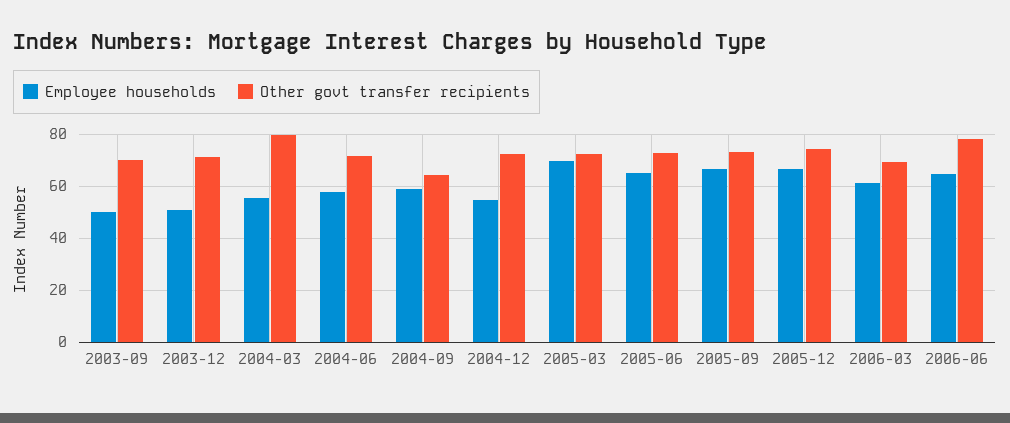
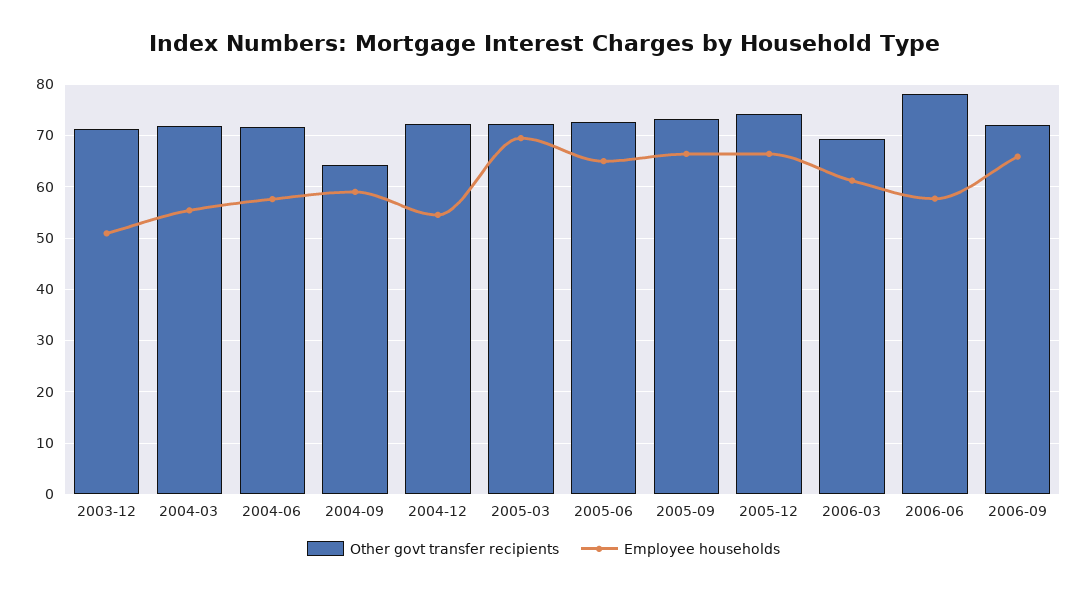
Employee households, 2003-09: 50 -> none
Other govt transfer recipients, 2003-09: 70 -> none
Other govt transfer recipients, 2004-03: 80 -> 72
Employee households, 2006-06: 65 -> 58
Other govt transfer recipients, 2006-09: none -> 72
Employee households, 2006-09: none -> 66

